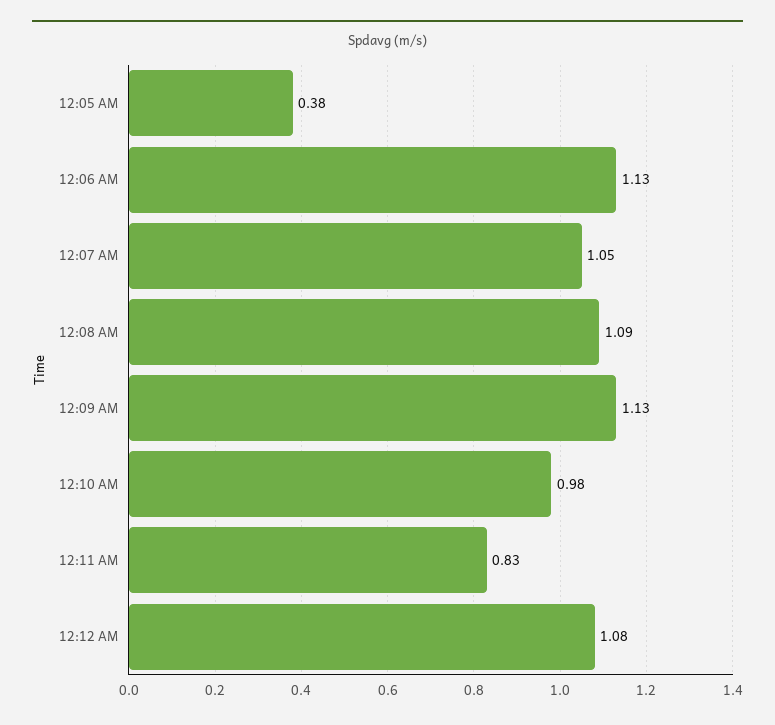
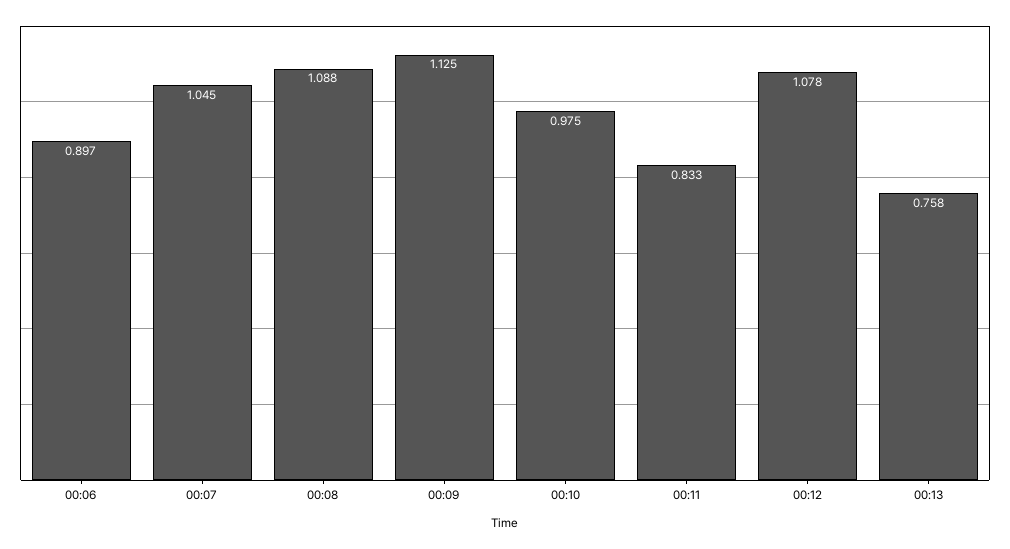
12:05 AM: 0.38 -> none
12:06 AM: 1.13 -> 0.897
00:13: none -> 0.758

